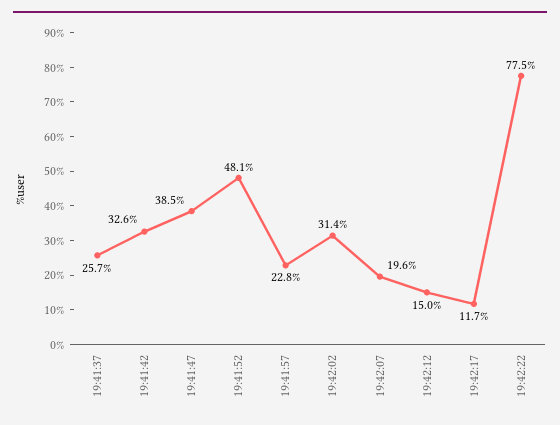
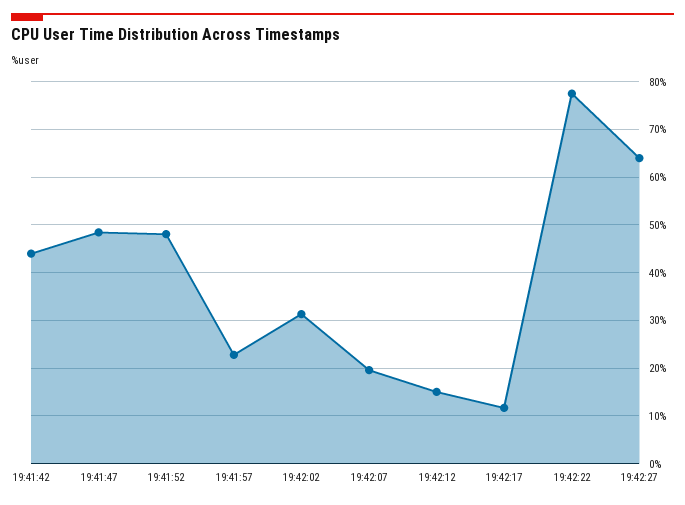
19:41:37: 25.7 -> none
19:41:42: 32.6 -> 44
19:41:47: 38.5 -> 48
19:42:27: none -> 64

